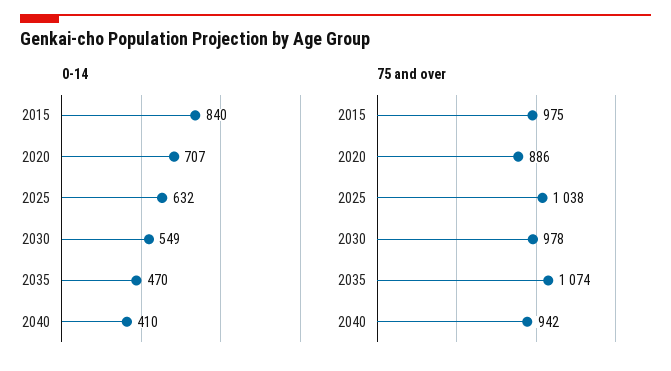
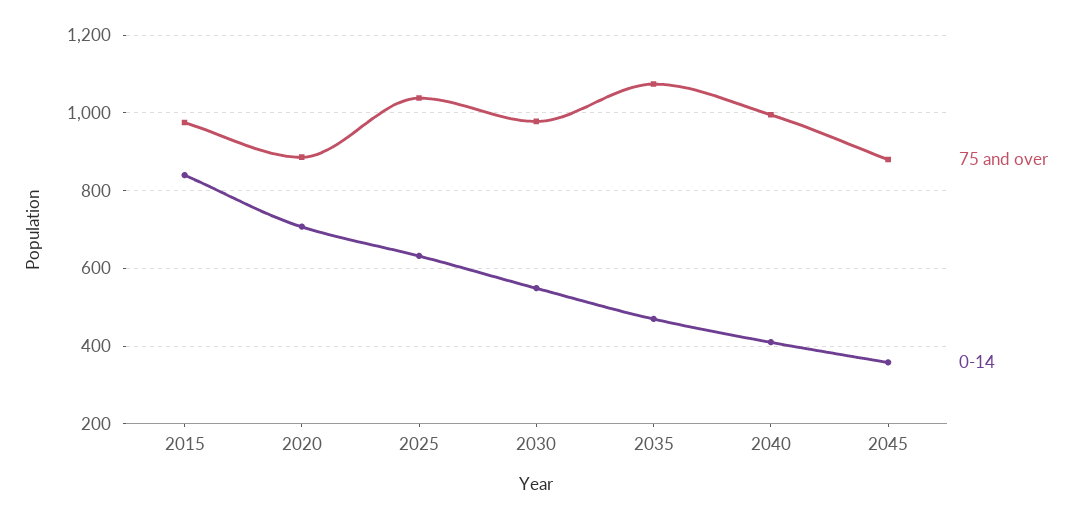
75 and over, 2040: 942 -> 1000
75 and over, 2045: none -> 880
0-14, 2045: none -> 360

